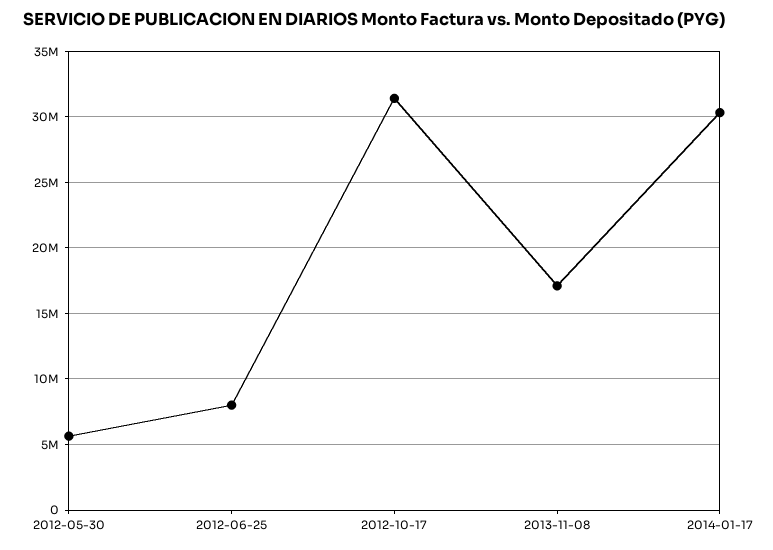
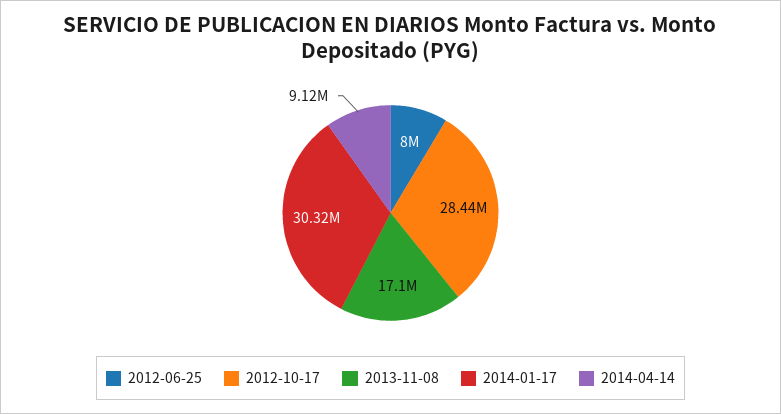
2012-05-30: 5500000 -> none
2012-10-17: 31500000 -> 28440000
2014-04-14: none -> 9120000

